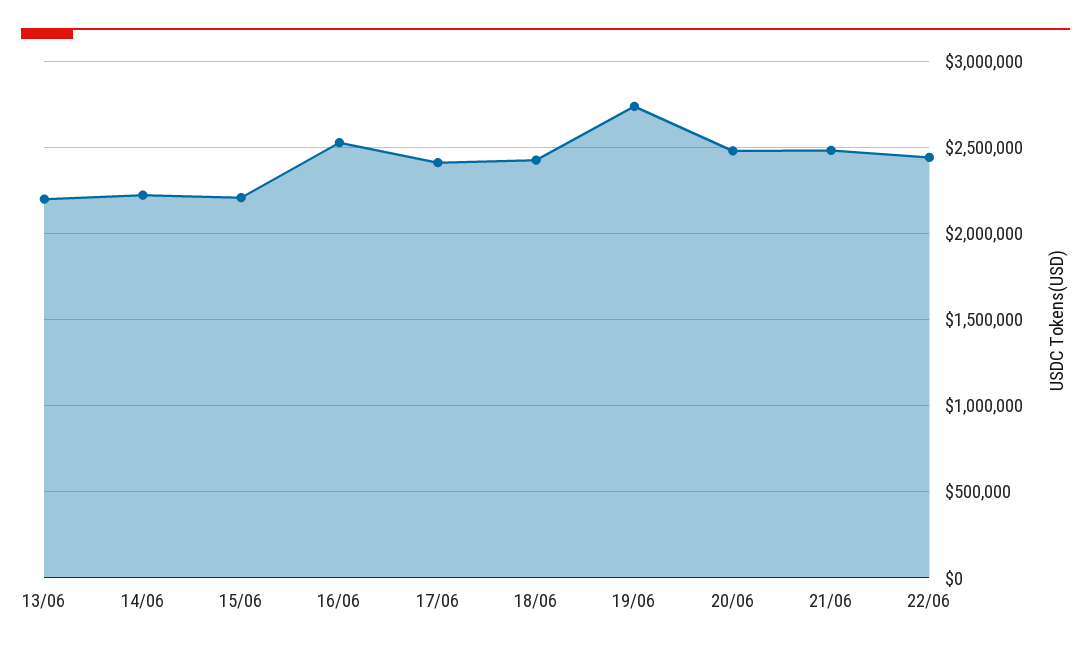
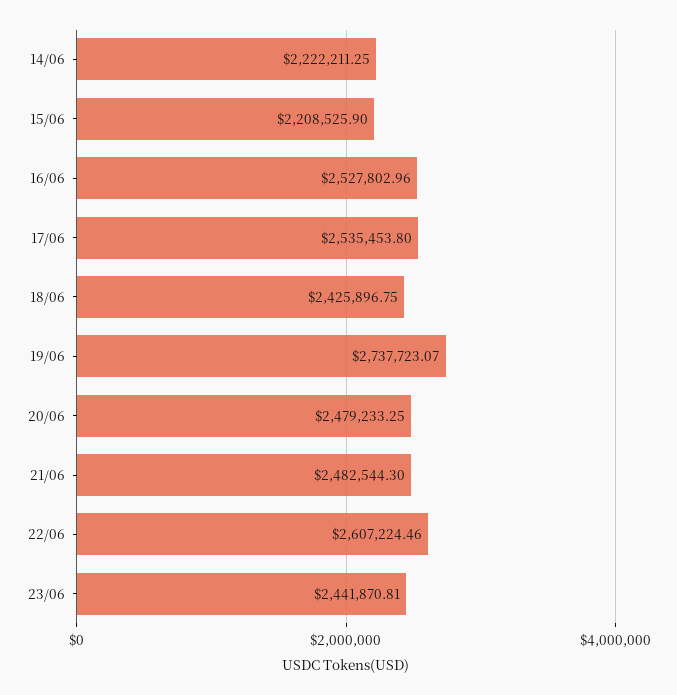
13/06: 2200000 -> none
17/06: 2400000 -> 2535453.8
22/06: 2450000 -> 2607224.46
23/06: none -> 2441870.81

